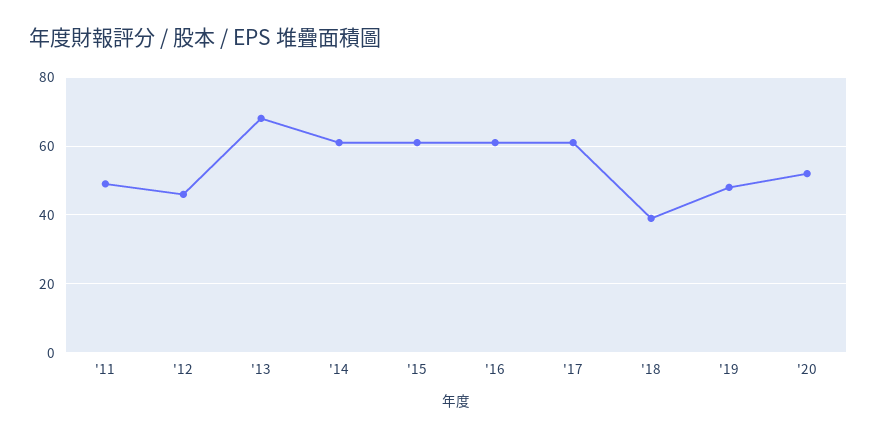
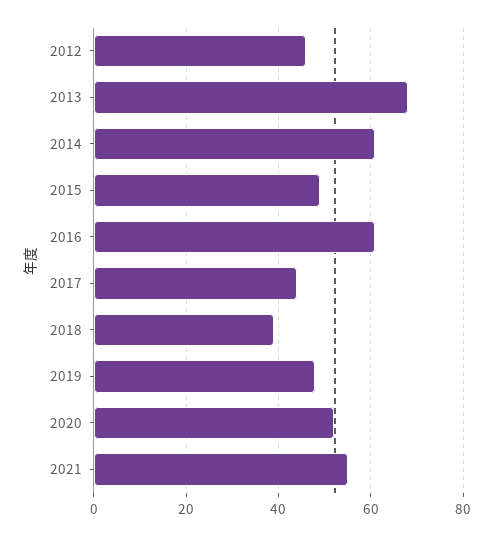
'11: 50 -> none
'15: 60 -> 50
'17: 60 -> 45
2021: none -> 55

